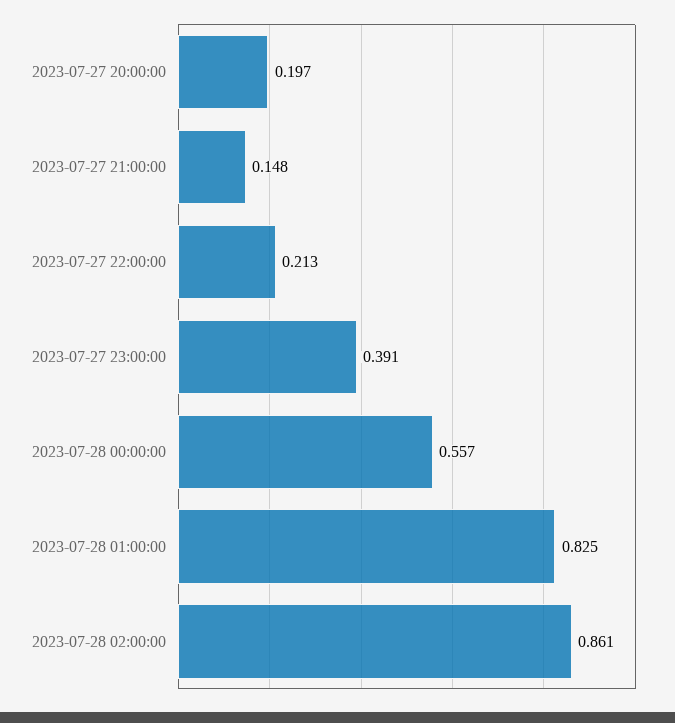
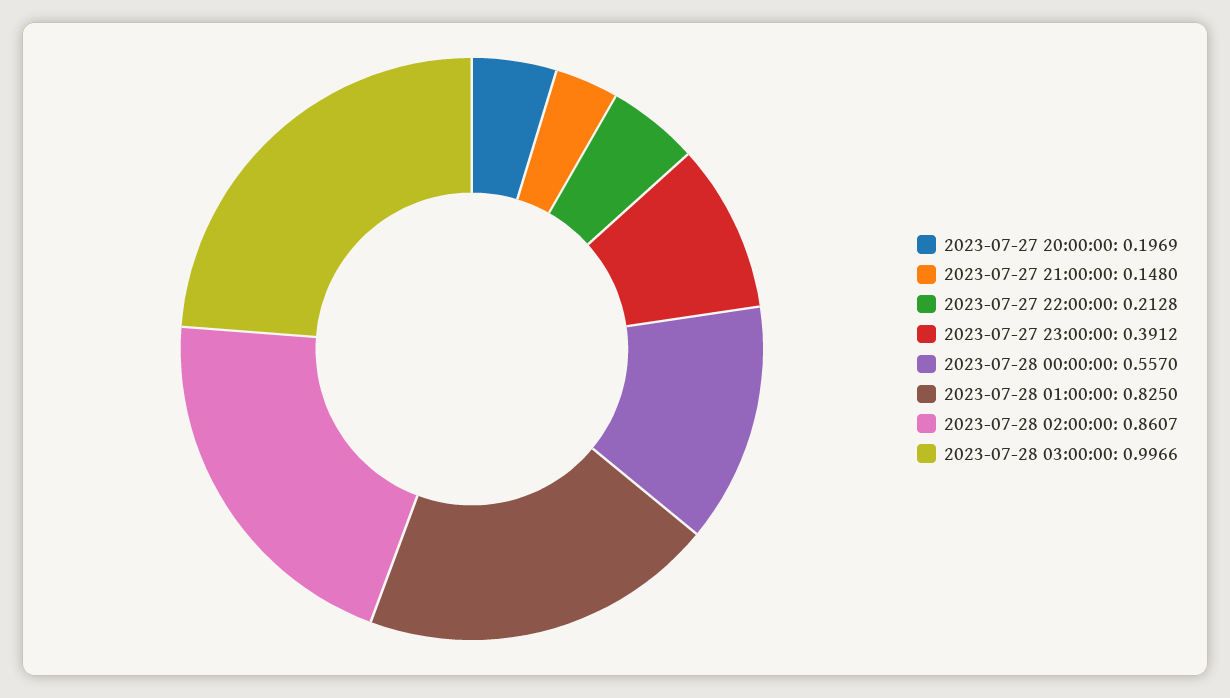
2023-07-28 03:00:00: none -> 0.9966

